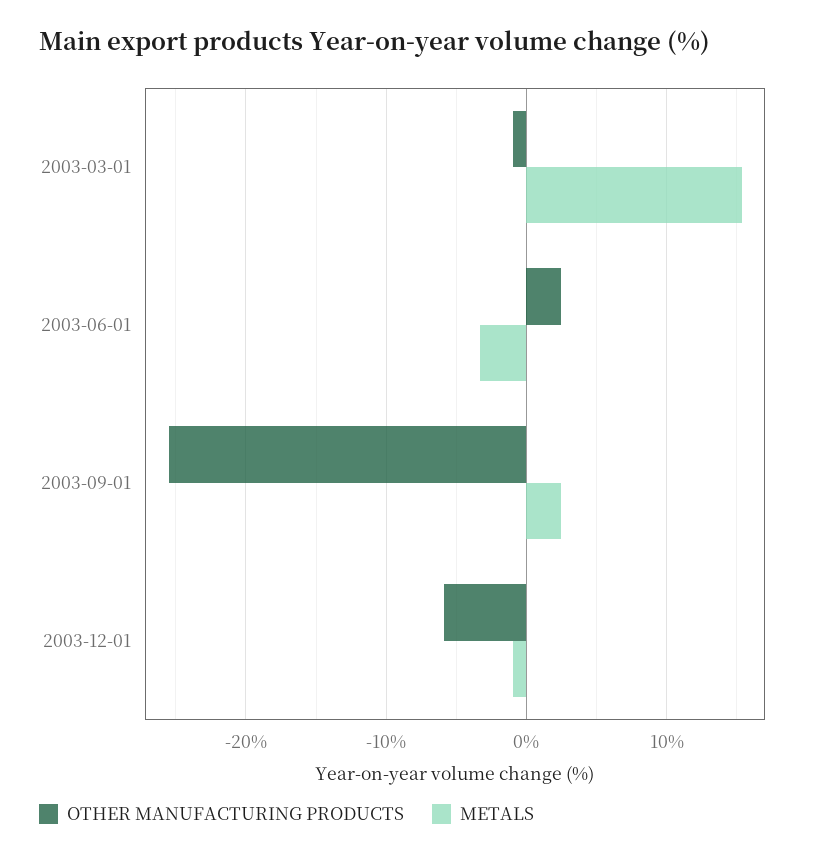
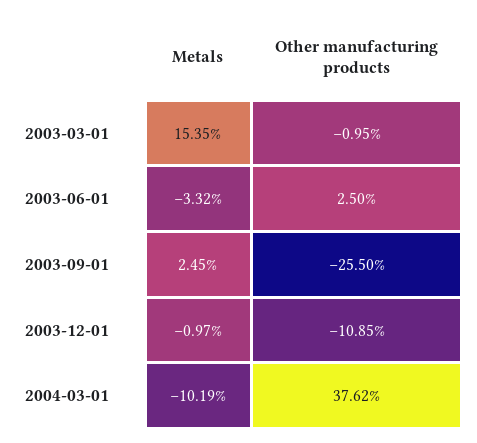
OTHER MANUFACTURING PRODUCTS, 2003-12-01: -6 -> -10.85
METALS, 2004-03-01: none -> -10.19
OTHER MANUFACTURING PRODUCTS, 2004-03-01: none -> 37.62

